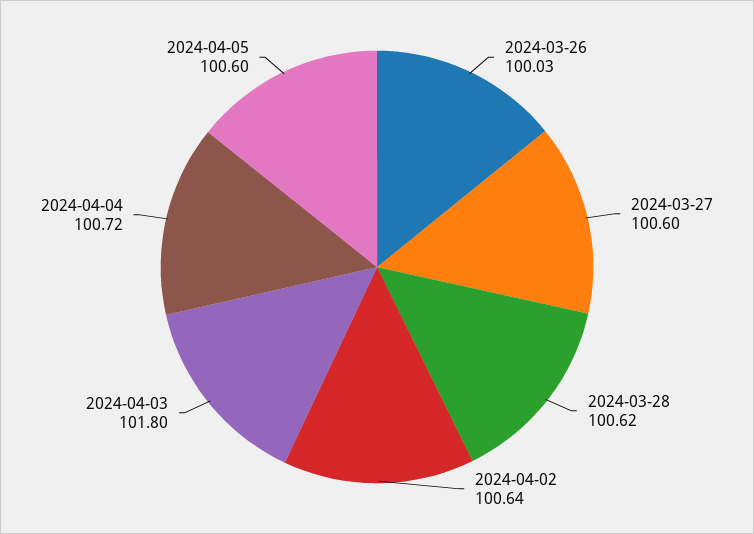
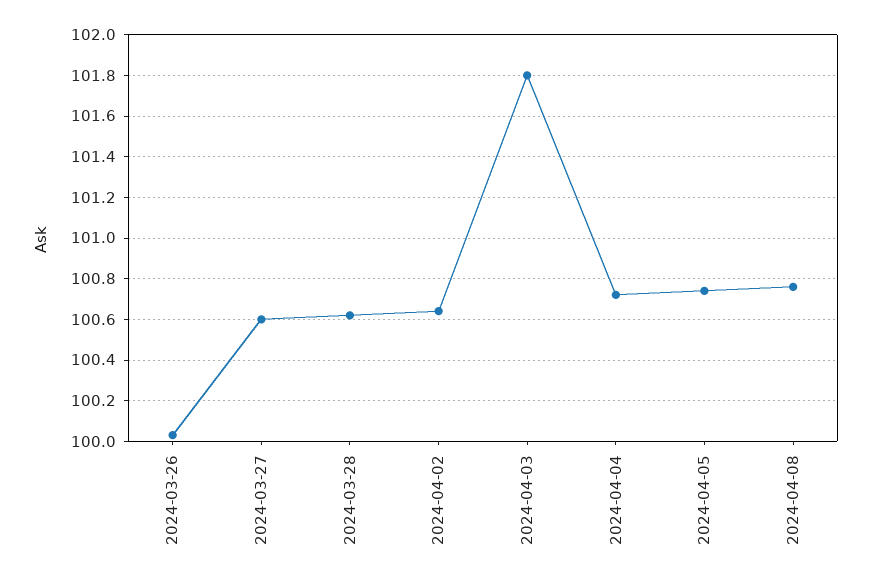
2024-04-05: 100.6 -> 100.75
2024-04-08: none -> 100.75

